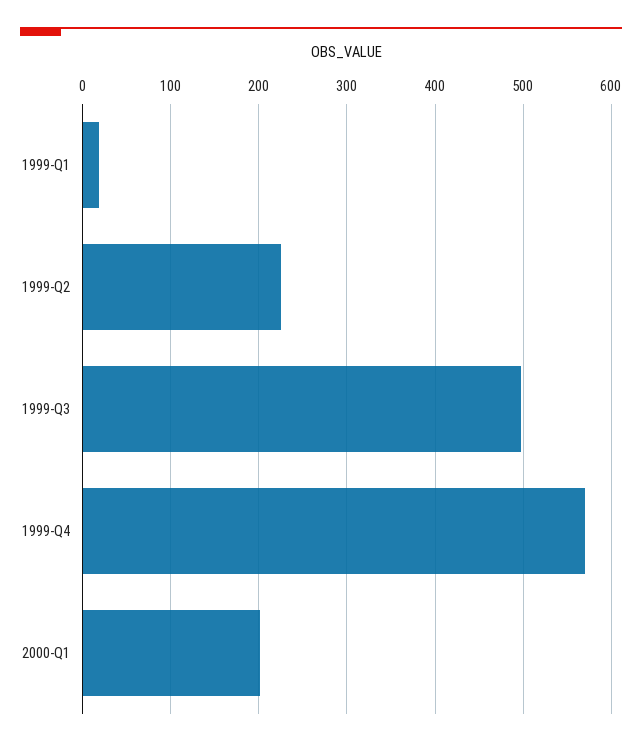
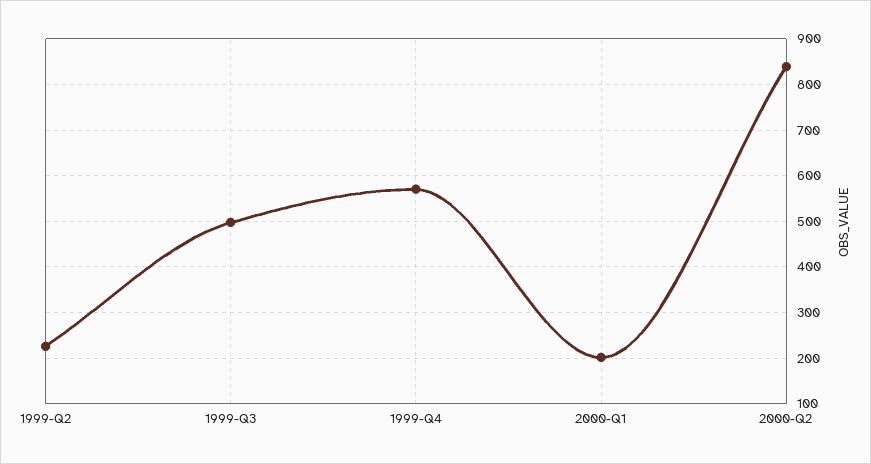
1999-Q1: 20 -> none
2000-Q2: none -> 840

